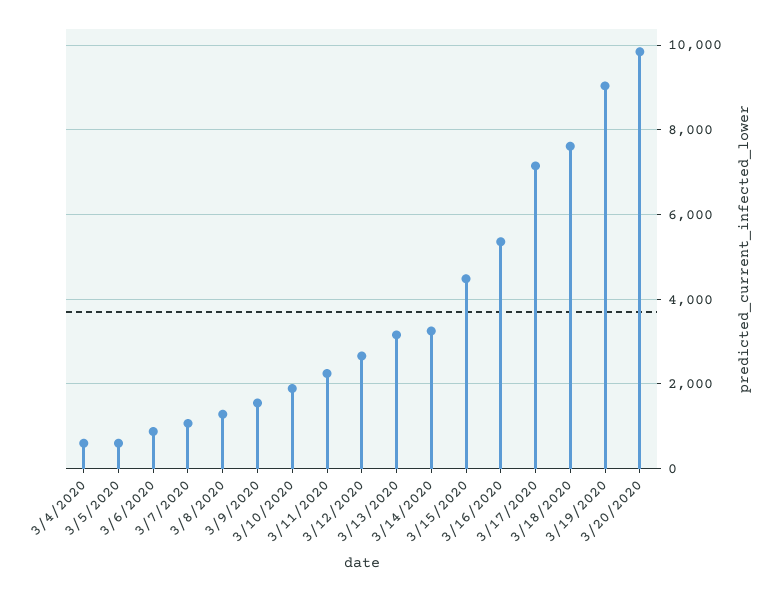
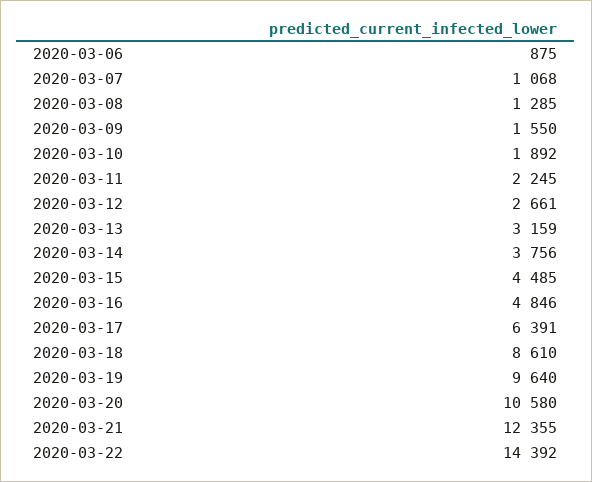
3/4/2020: 600 -> none
3/5/2020: 600 -> none
3/14/2020: 3200 -> 3756
3/16/2020: 5400 -> 4846
3/17/2020: 7200 -> 6391
3/18/2020: 7600 -> 8610
3/19/2020: 9000 -> 9640
3/20/2020: 9800 -> 10580
2020-03-21: none -> 12355
2020-03-22: none -> 14392

